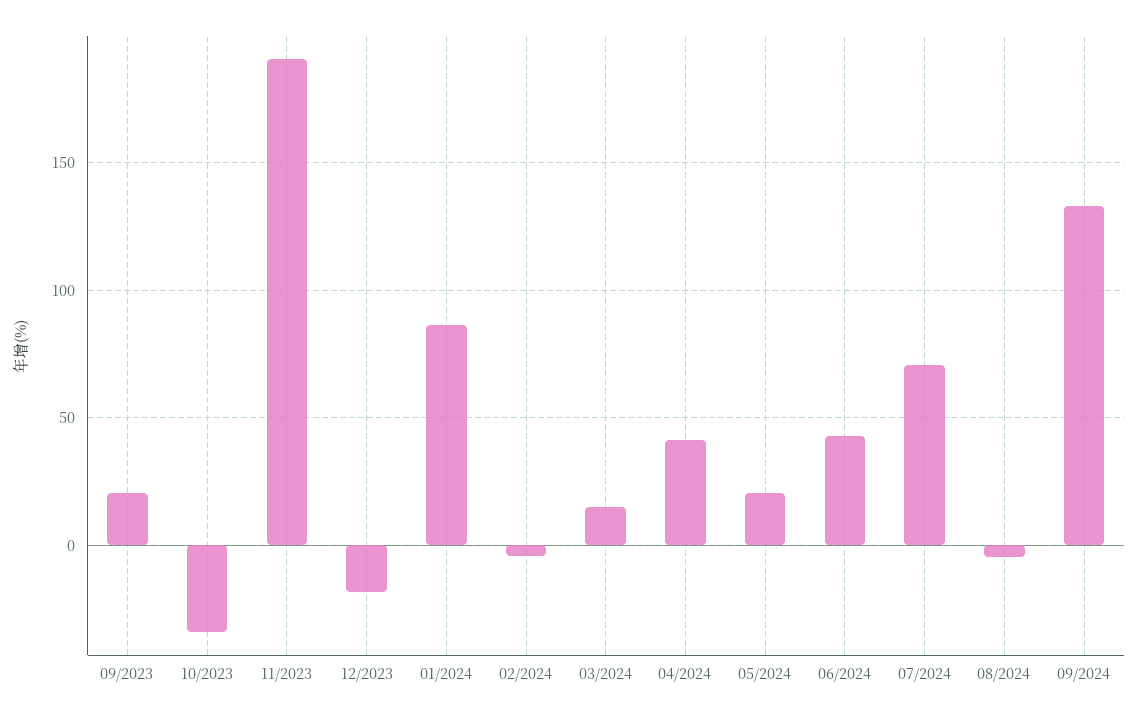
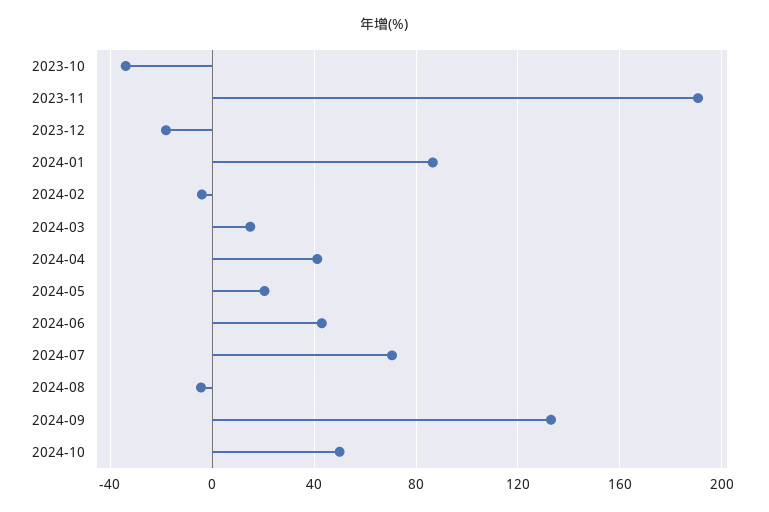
09/2023: 20 -> none
2024-10: none -> 50

